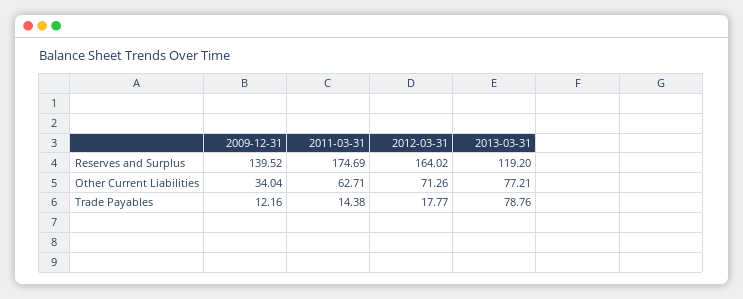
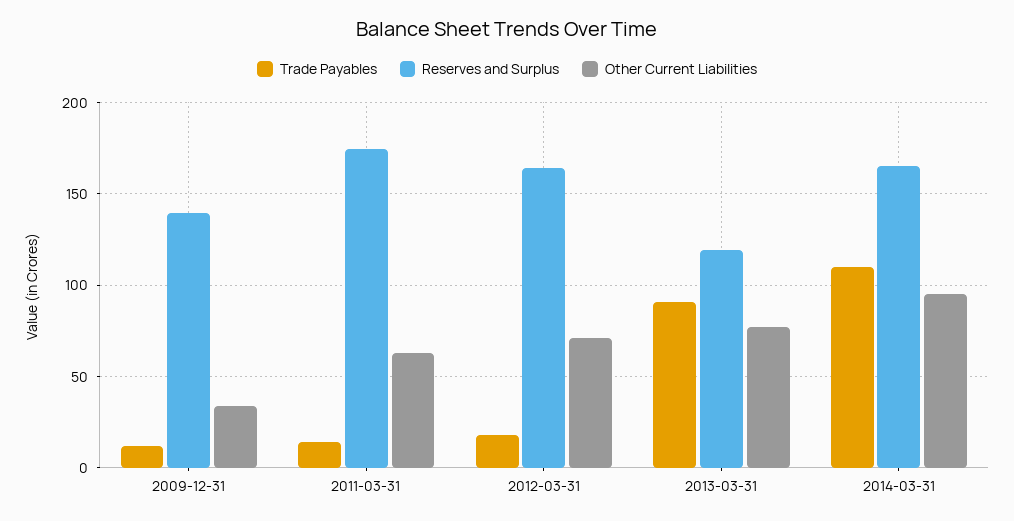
Trade Payables, 2013-03-31: 78.76 -> 90
Trade Payables, 2014-03-31: none -> 110
Reserves and Surplus, 2014-03-31: none -> 165
Other Current Liabilities, 2014-03-31: none -> 95

